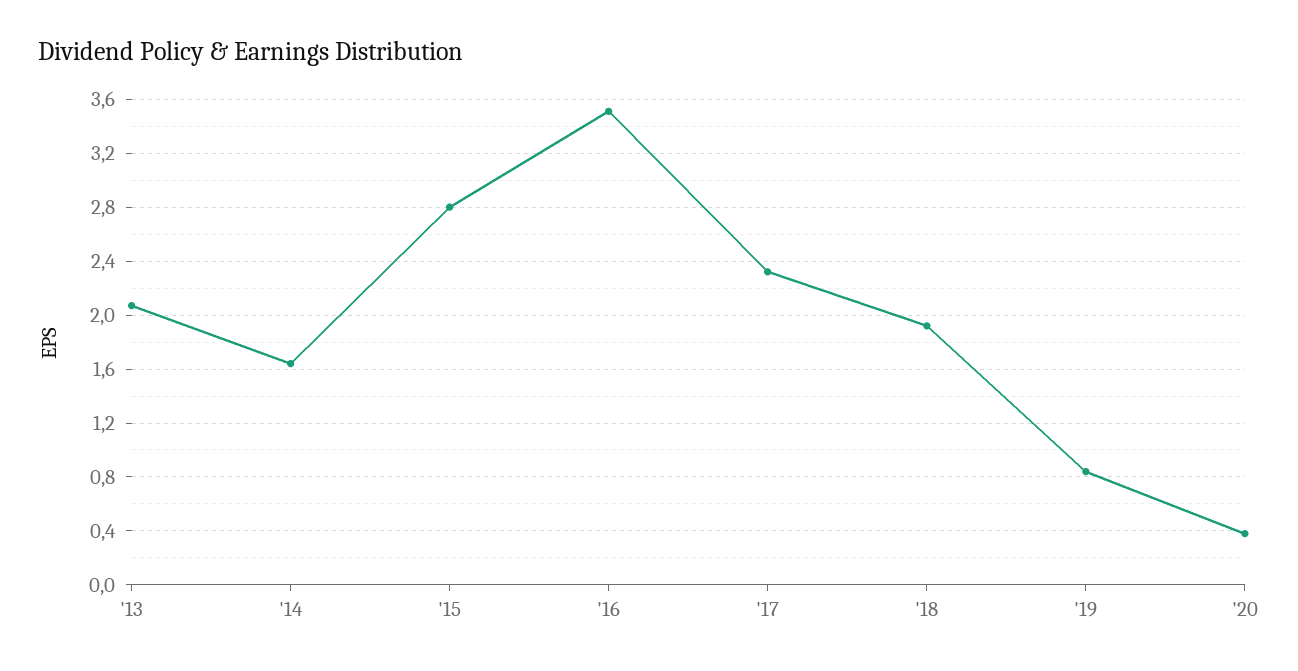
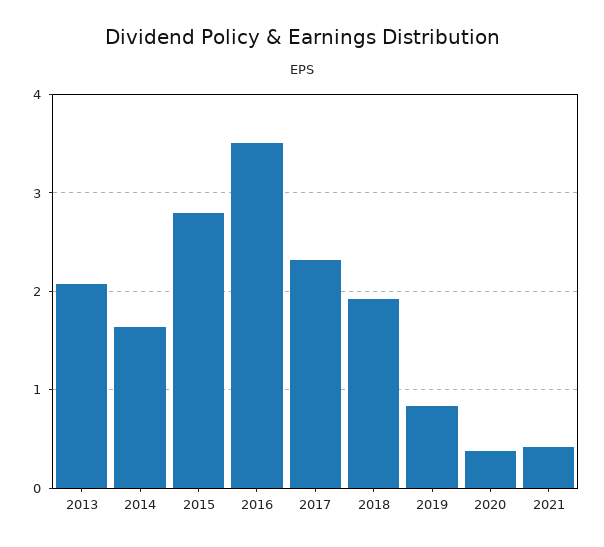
2021: none -> 0.4

